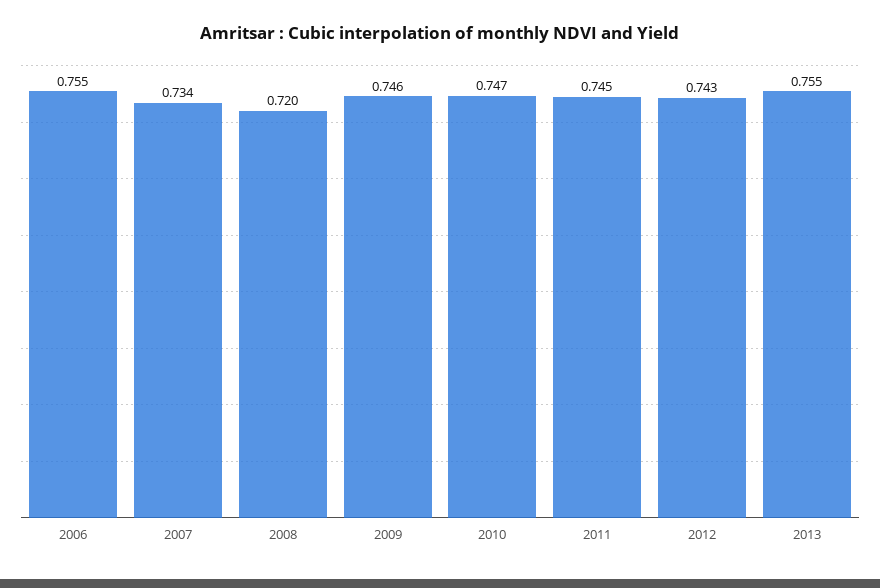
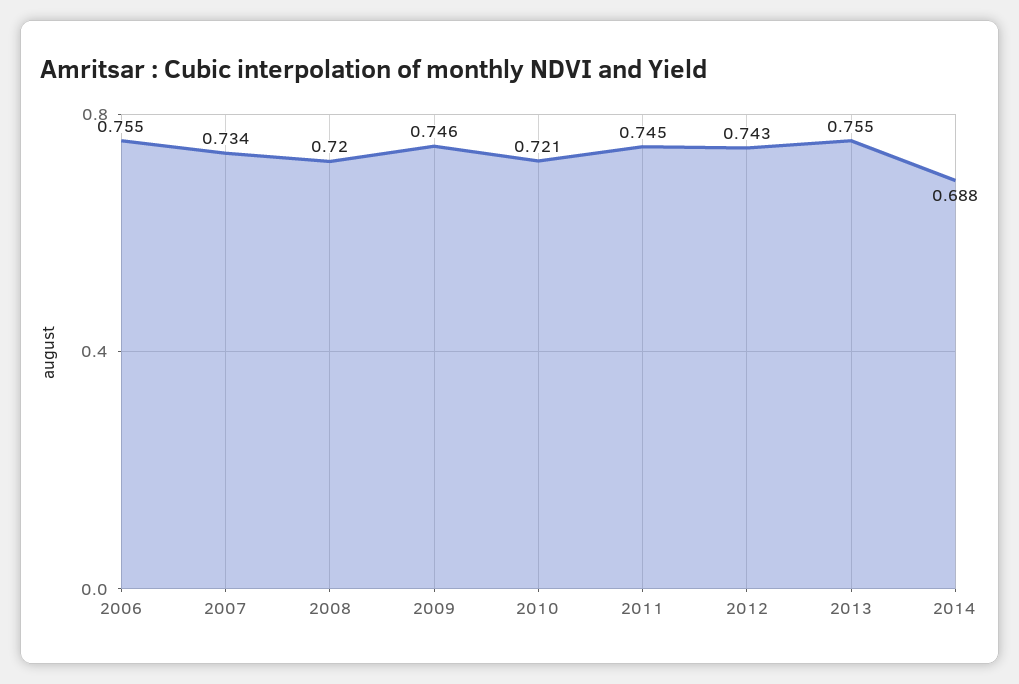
2010: 0.747 -> 0.721
2014: none -> 0.688

